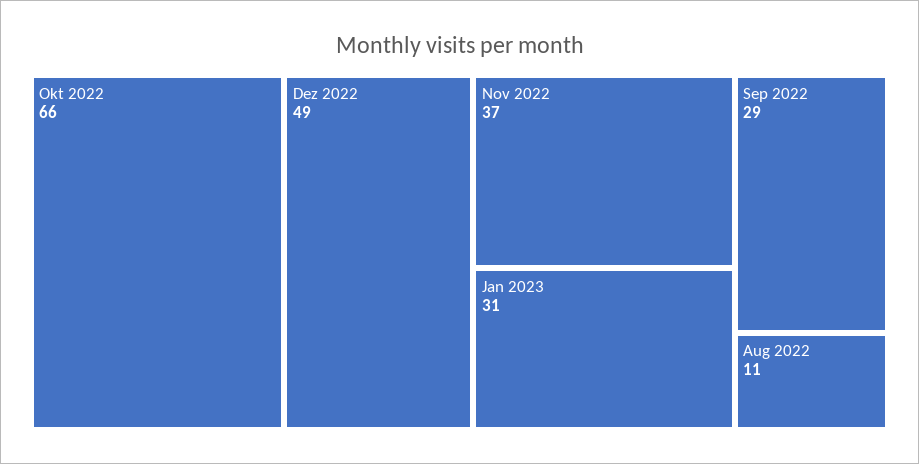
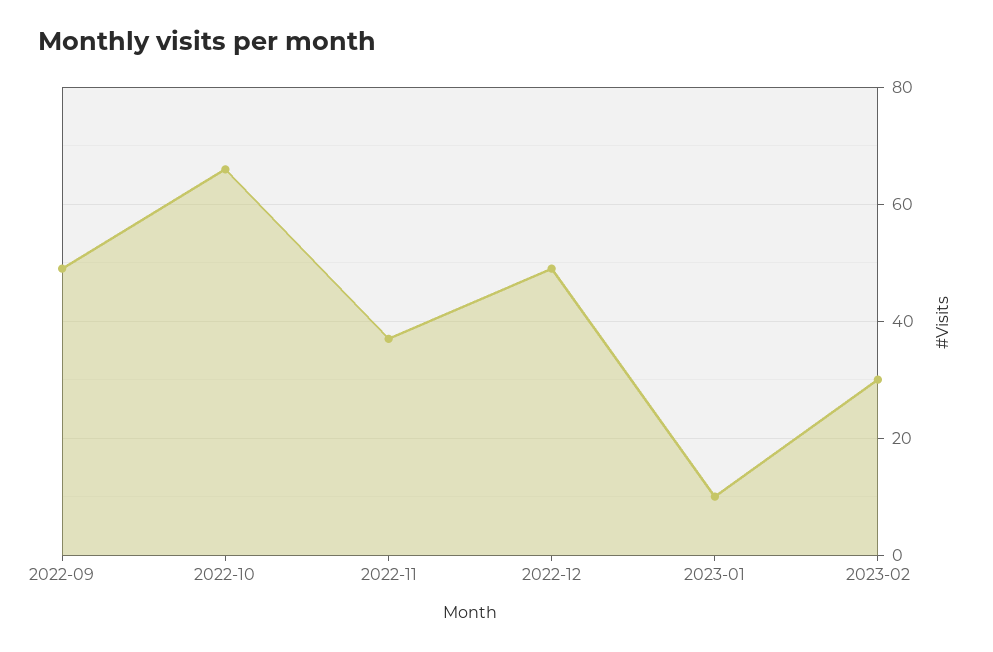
Jan 2023: 31 -> 10
Sep 2022: 29 -> 50
Aug 2022: 11 -> none
2023-02: none -> 30

